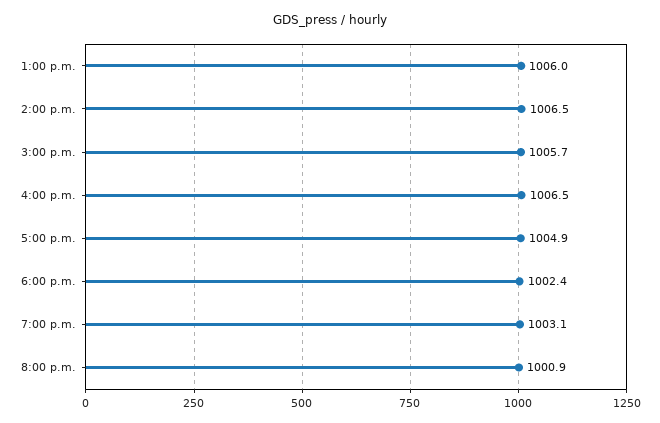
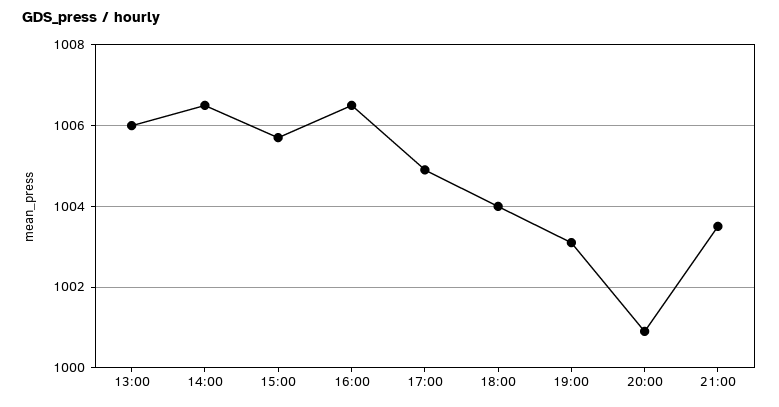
6:00 p.m.: 1002.4 -> 1004
21:00: none -> 1003.5

